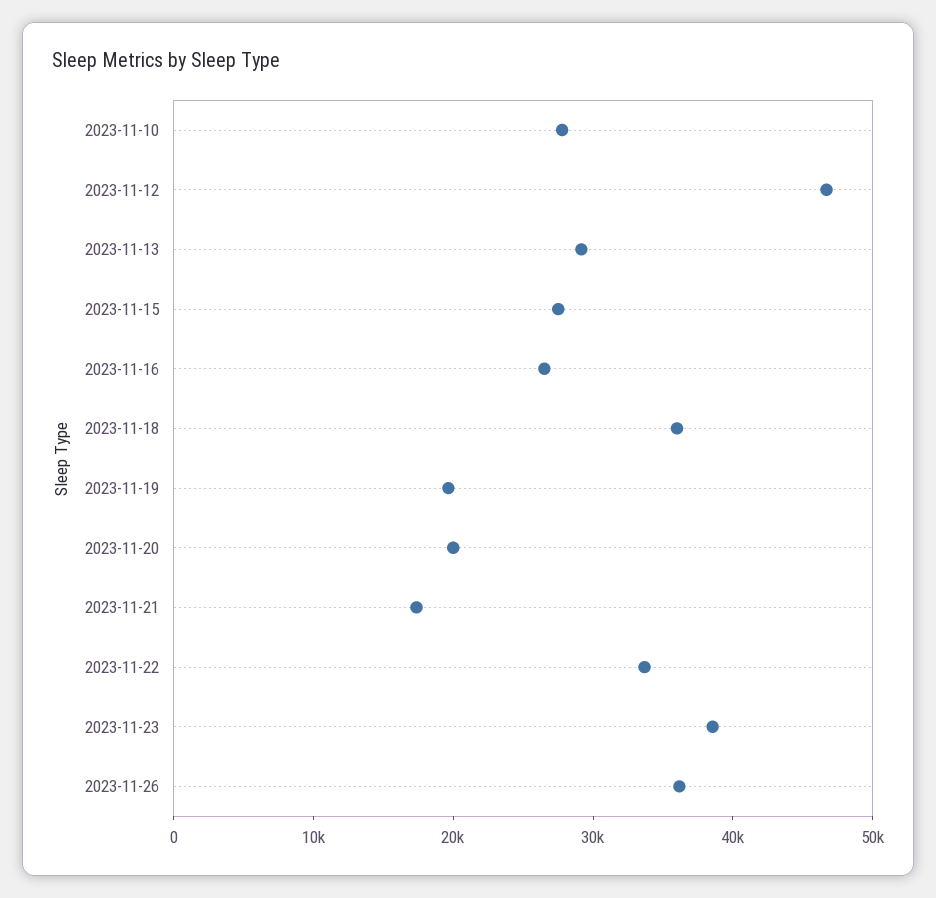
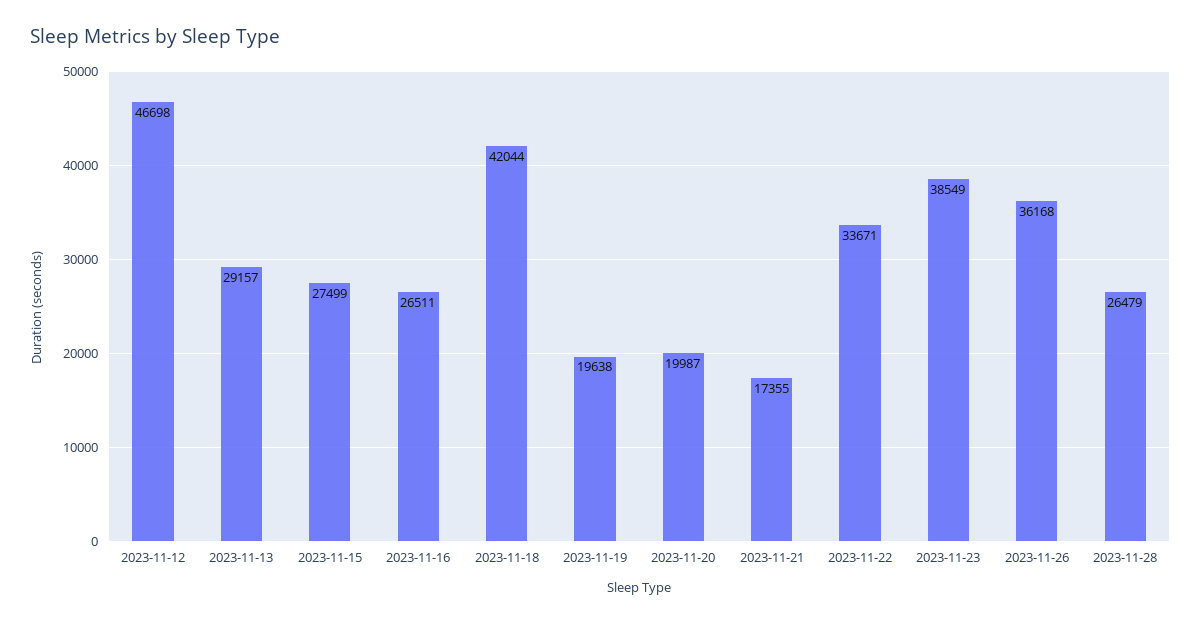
2023-11-10: 28000 -> none
2023-11-18: 36000 -> 42044
2023-11-28: none -> 26479

